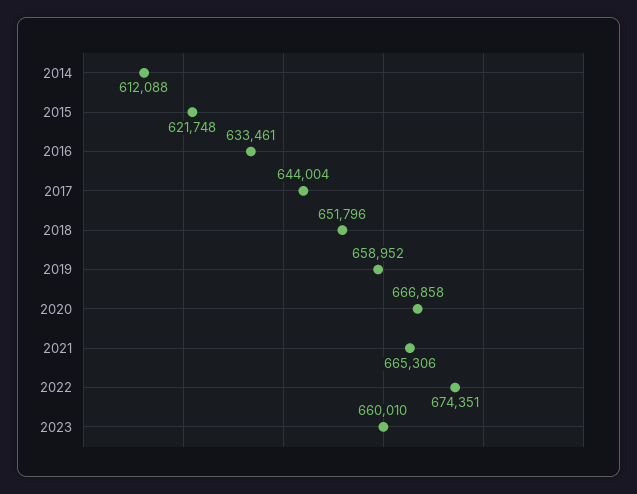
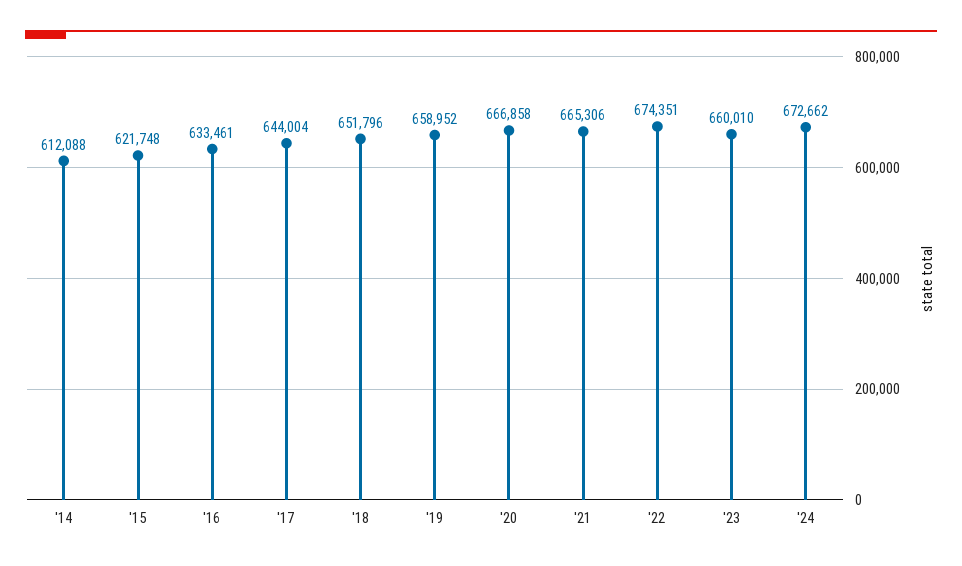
'24: none -> 672662

